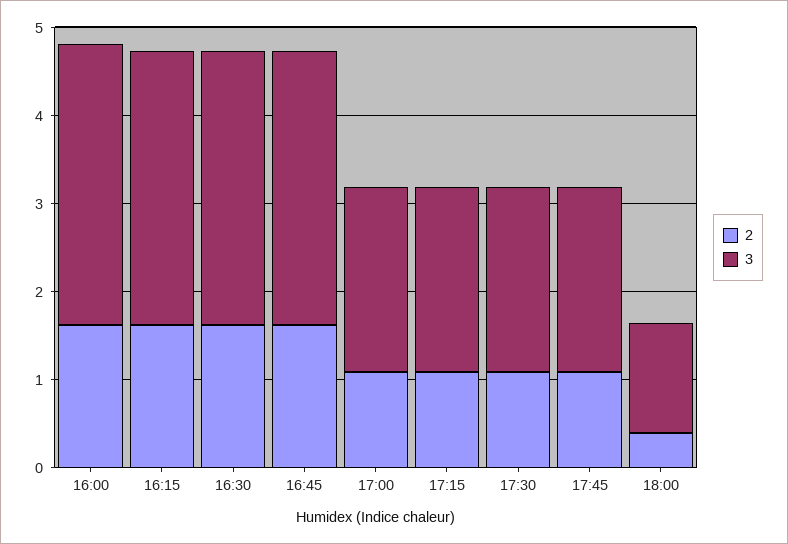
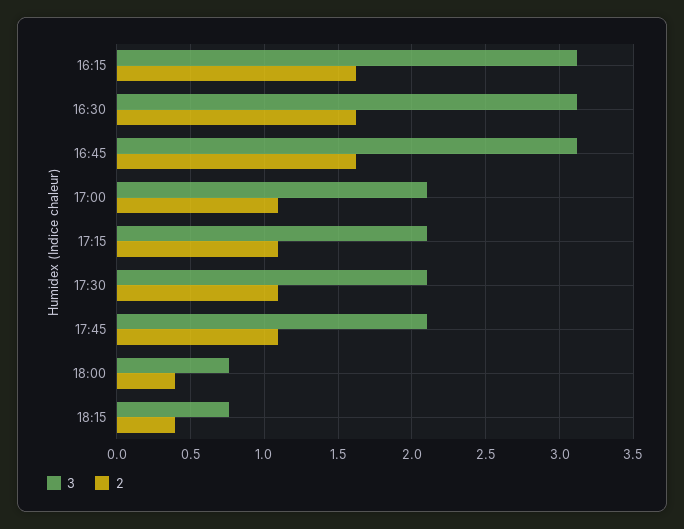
2, 16:00: 1.6 -> none
3, 16:00: 3.2 -> none
3, 18:00: 1.2 -> 0.75
3, 18:15: none -> 0.75
2, 18:15: none -> 0.4

